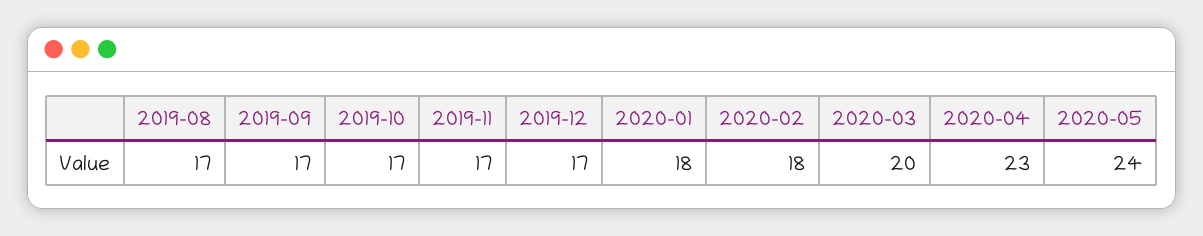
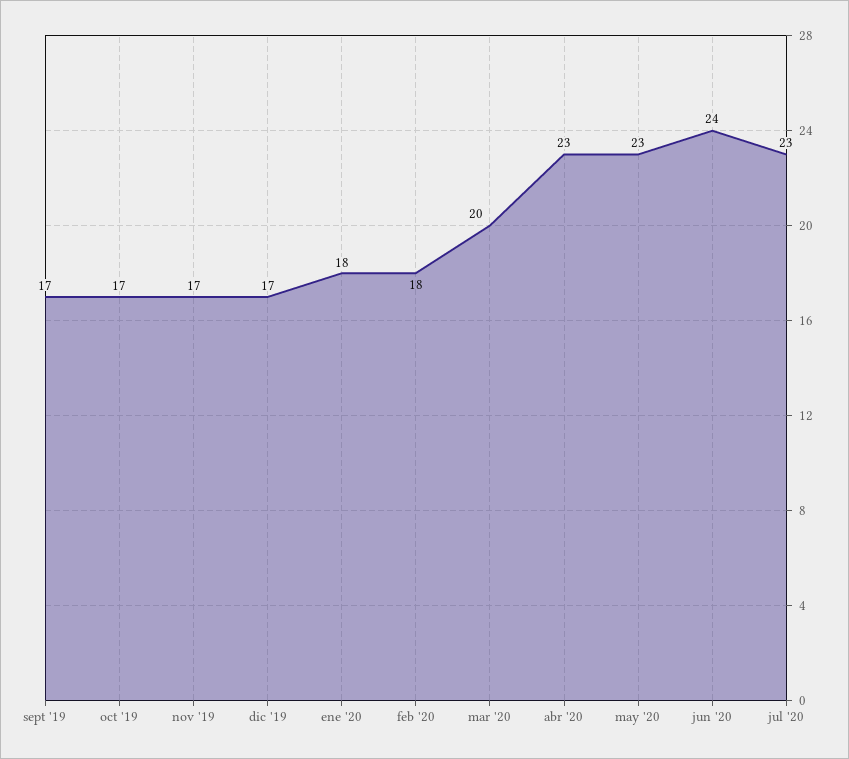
2019-08: 17 -> none
2020-05: 24 -> 23
jun '20: none -> 24
jul '20: none -> 23

